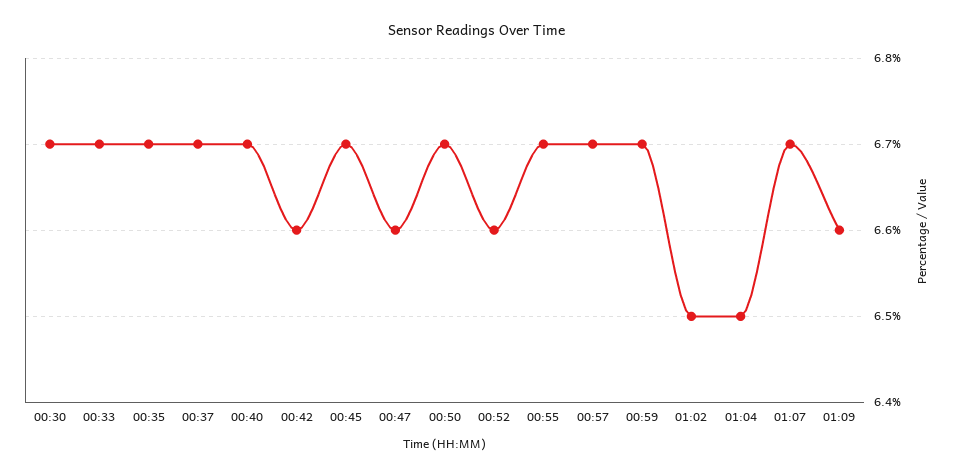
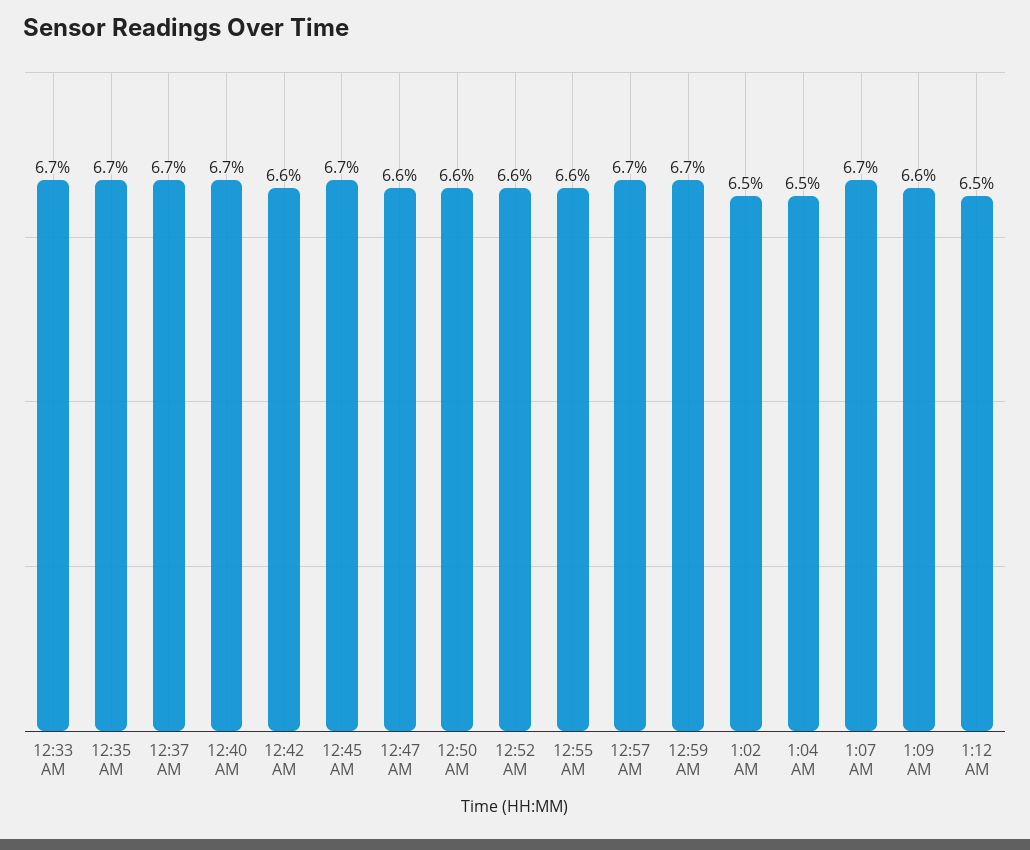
00:30: 6.7 -> none
00:50: 6.7 -> 6.6
00:55: 6.7 -> 6.6
1:12 AM: none -> 6.5

